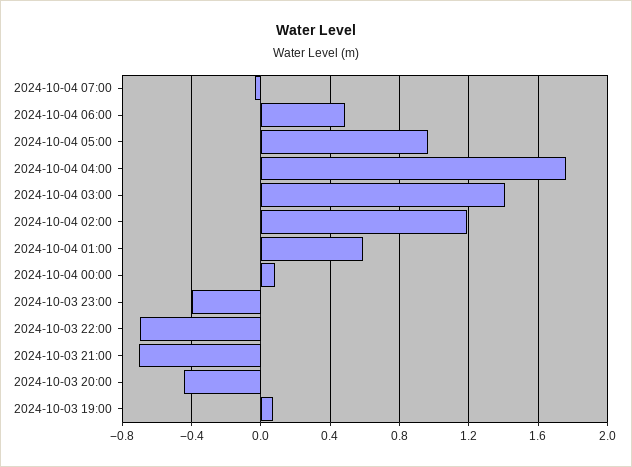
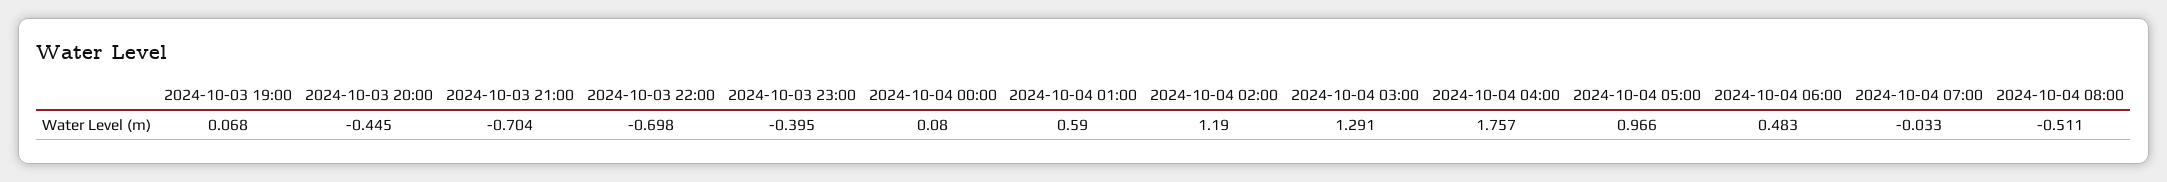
2024-10-04 03:00: 1.4 -> 1.291
2024-10-04 08:00: none -> -0.511

